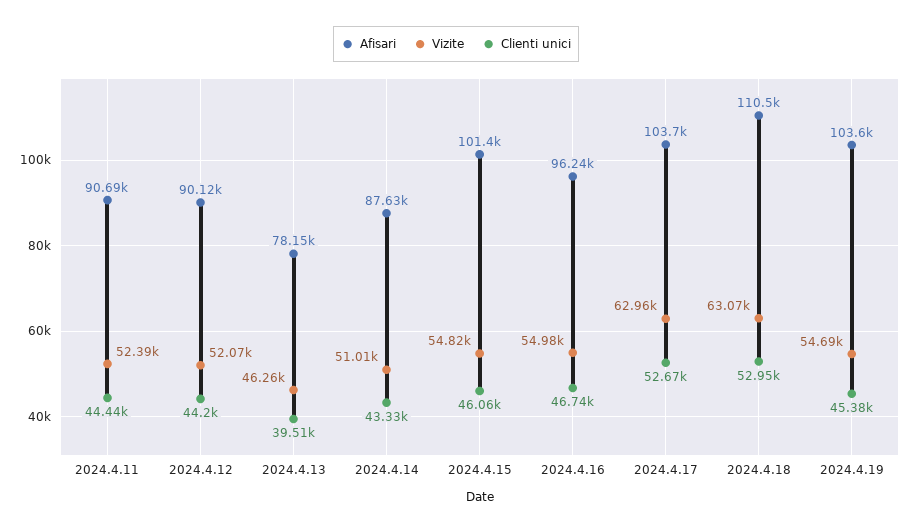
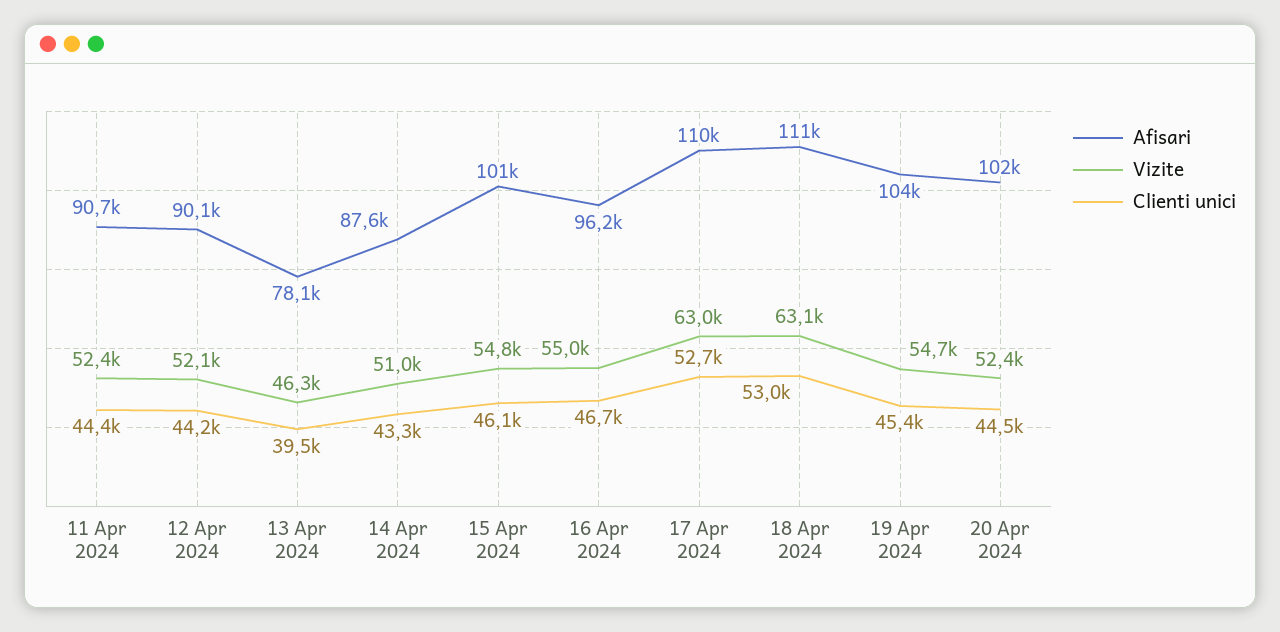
Afisari, 2024.4.17: 103700 -> 110000
Afisari, 20 Apr 2024: none -> 102000
Vizite, 20 Apr 2024: none -> 52400
Clienti unici, 20 Apr 2024: none -> 44500

